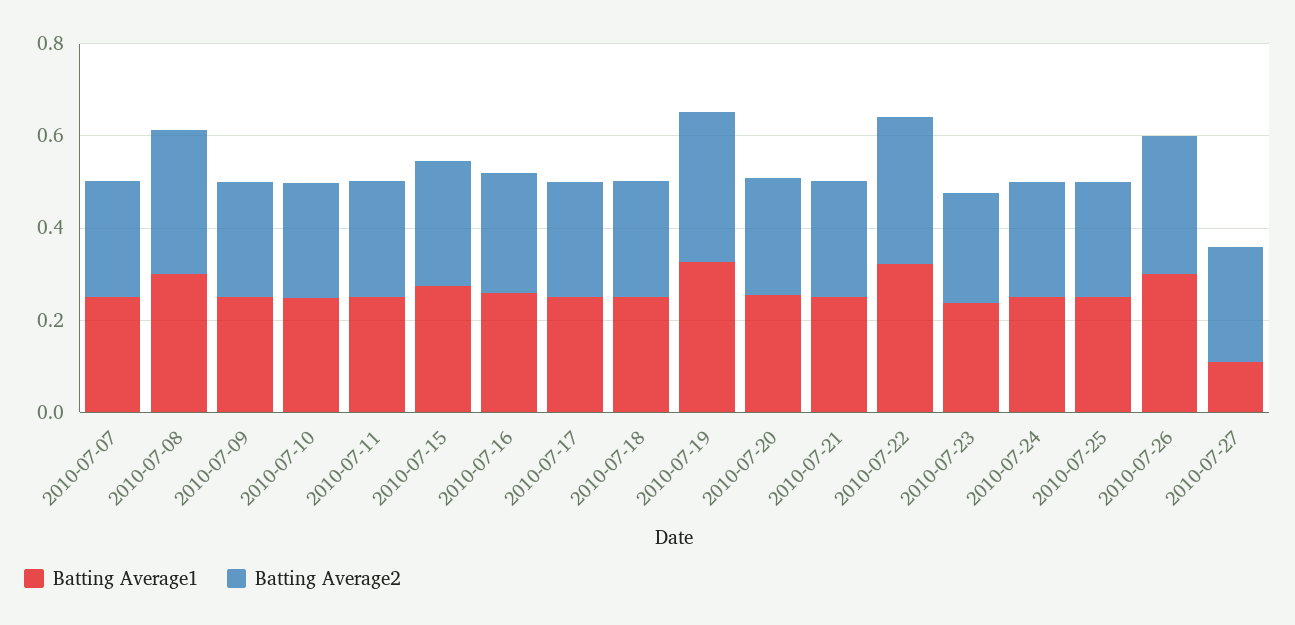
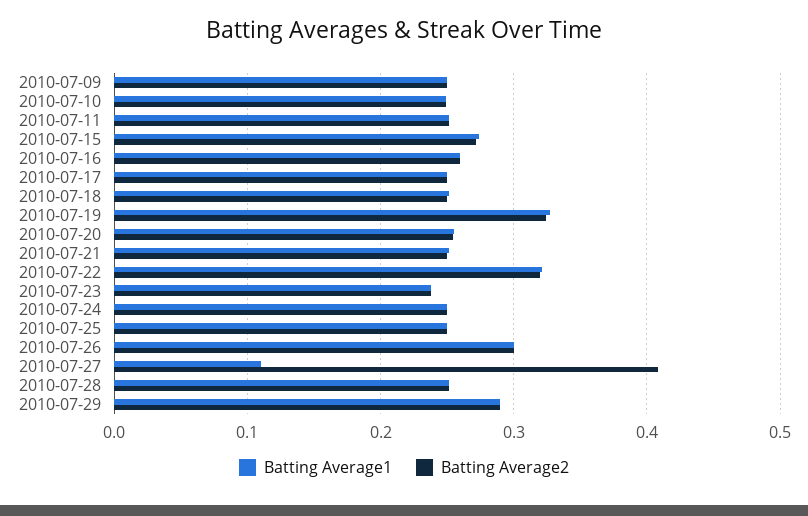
Batting Average1, 2010-07-07: 0.25 -> none
Batting Average2, 2010-07-07: 0.25 -> none
Batting Average1, 2010-07-08: 0.3 -> none
Batting Average2, 2010-07-08: 0.3 -> none
Batting Average2, 2010-07-27: 0.25 -> 0.41
Batting Average1, 2010-07-28: none -> 0.25
Batting Average2, 2010-07-28: none -> 0.25
Batting Average1, 2010-07-29: none -> 0.29
Batting Average2, 2010-07-29: none -> 0.29

